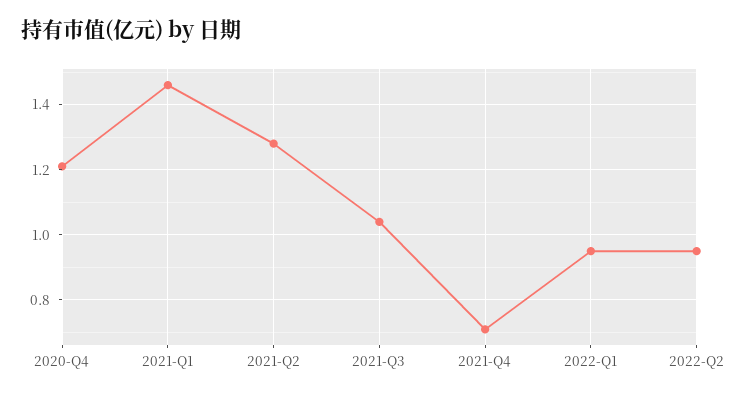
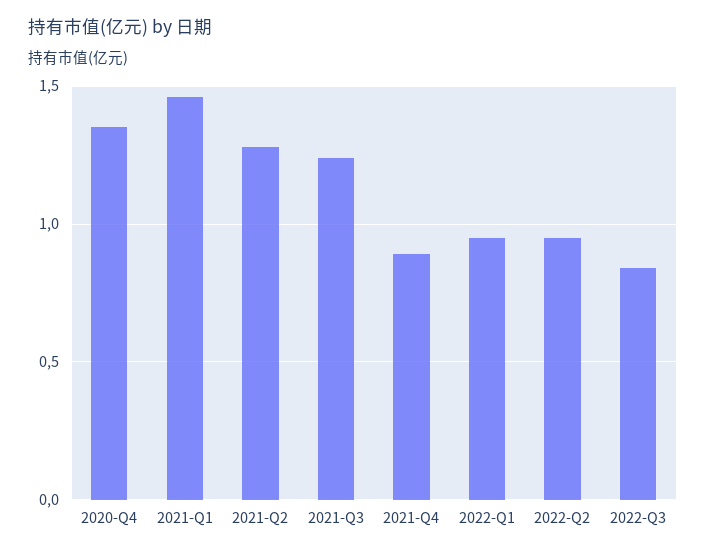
2020-Q4: 1.2 -> 1.35
2021-Q3: 1.05 -> 1.25
2021-Q4: 0.7 -> 0.9
2022-Q3: none -> 0.85

